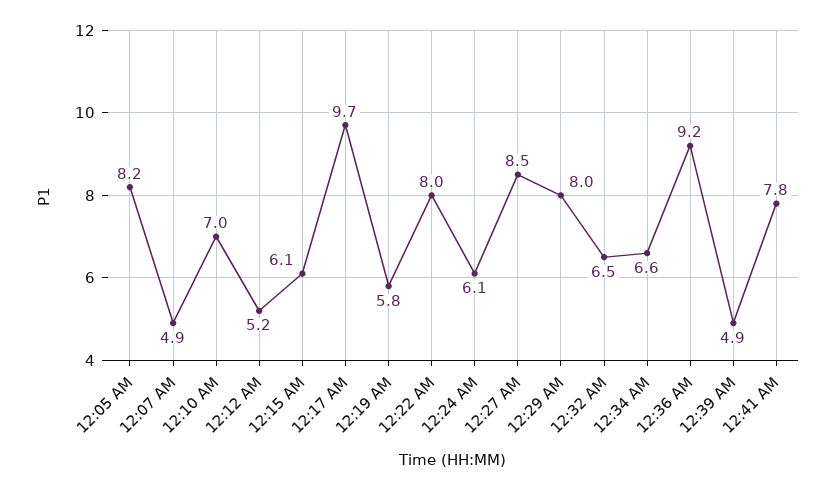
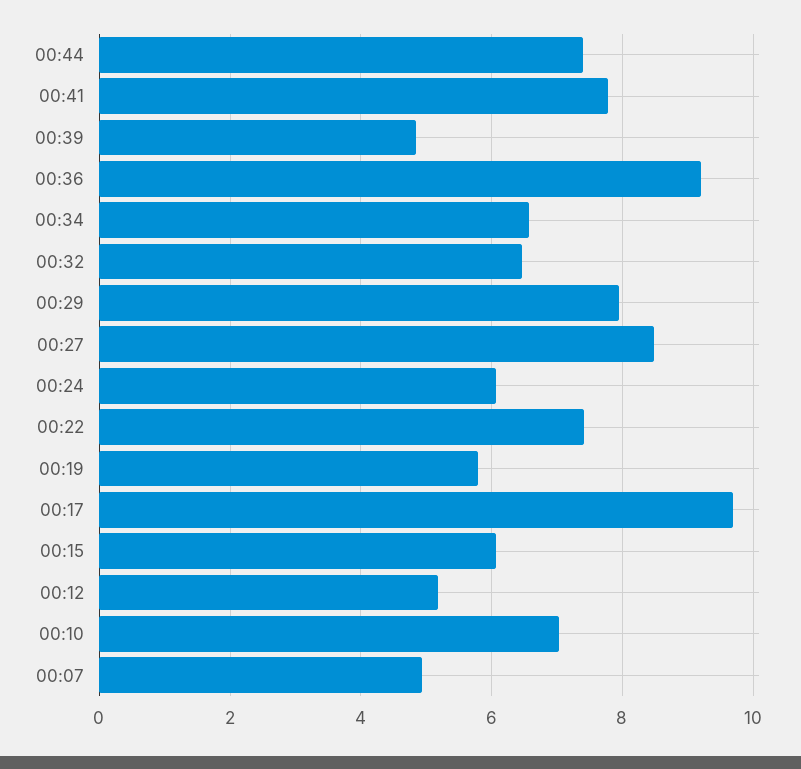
12:05 AM: 8.2 -> none
12:22 AM: 8 -> 7.4
00:44: none -> 7.4

